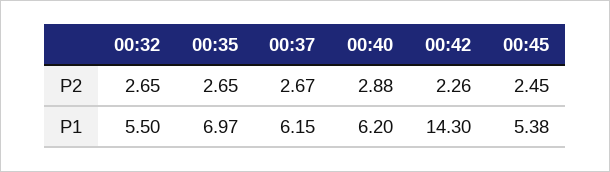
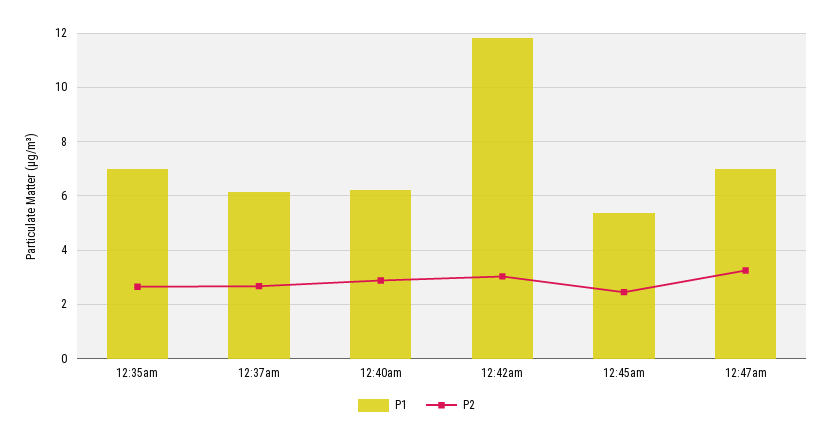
P2, 00:32: 2.65 -> none
P2, 00:42: 2.26 -> 3
P1, 00:32: 5.5 -> none
P1, 00:42: 14.3 -> 11.75
P1, 12:47am: none -> 7
P2, 12:47am: none -> 3.25

